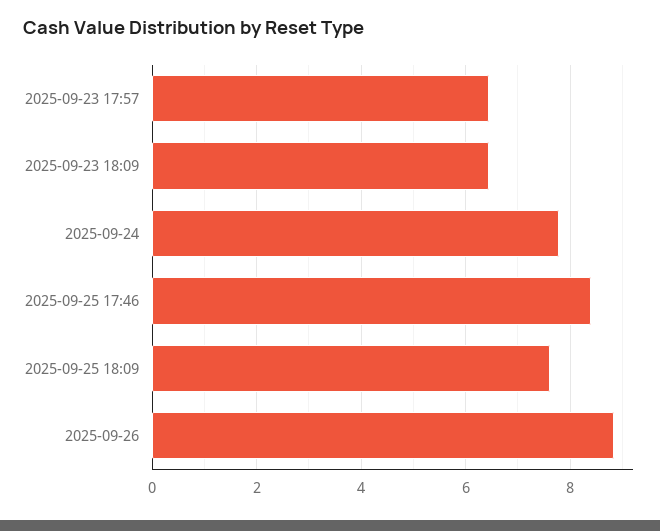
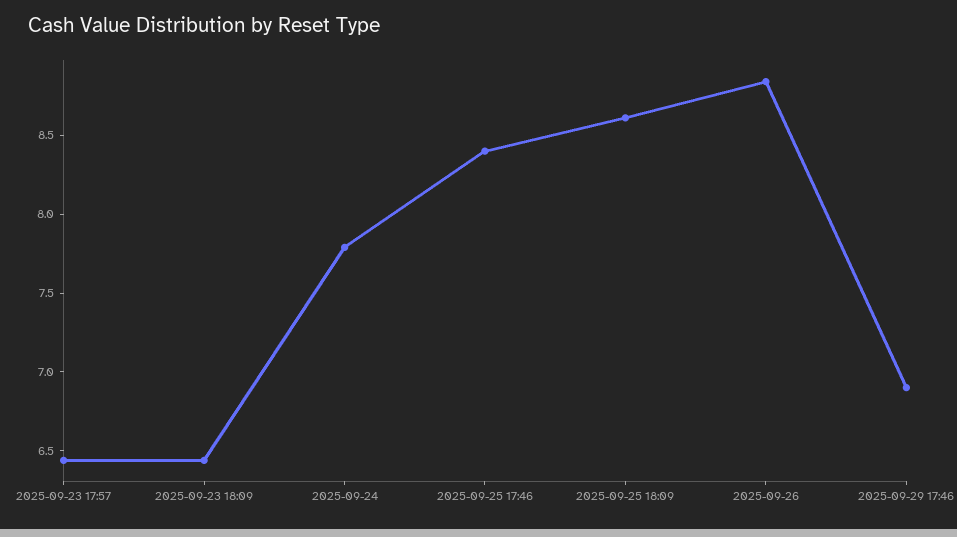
2025-09-25 18:09: 7.6 -> 8.6
2025-09-29 17:46: none -> 6.9

